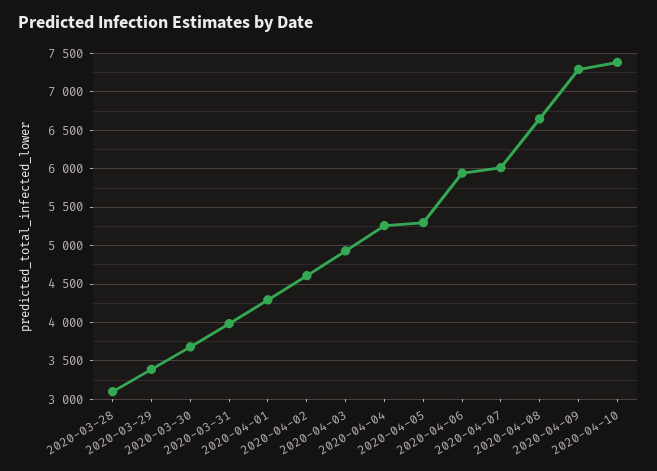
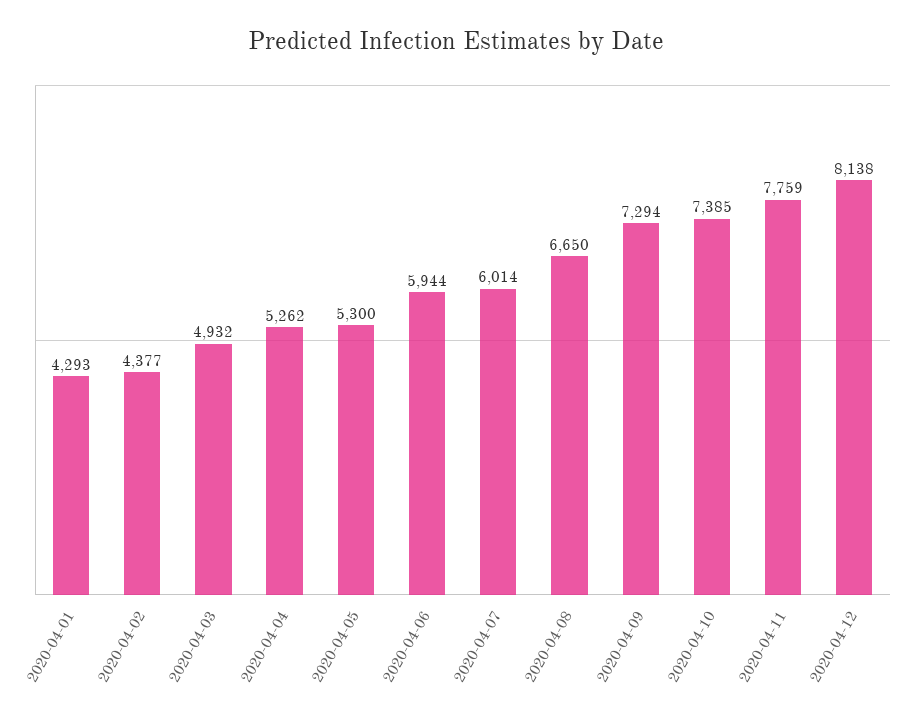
2020-03-28: 3100 -> none
2020-03-29: 3400 -> none
2020-03-30: 3700 -> none
2020-03-31: 4000 -> none
2020-04-02: 4600 -> 4377
2020-04-11: none -> 7759
2020-04-12: none -> 8138

